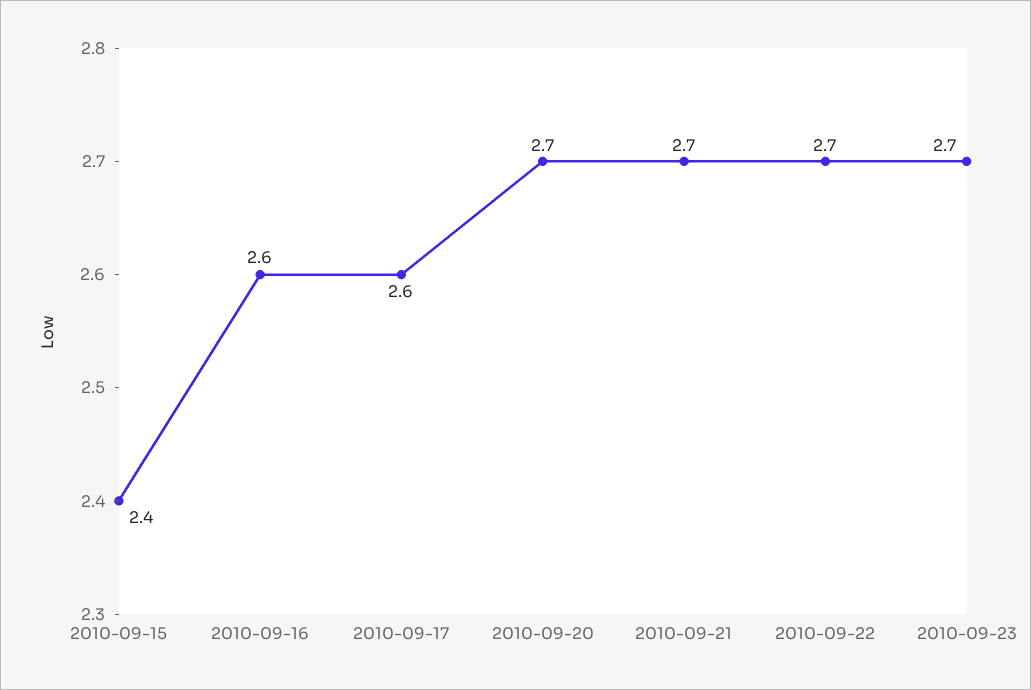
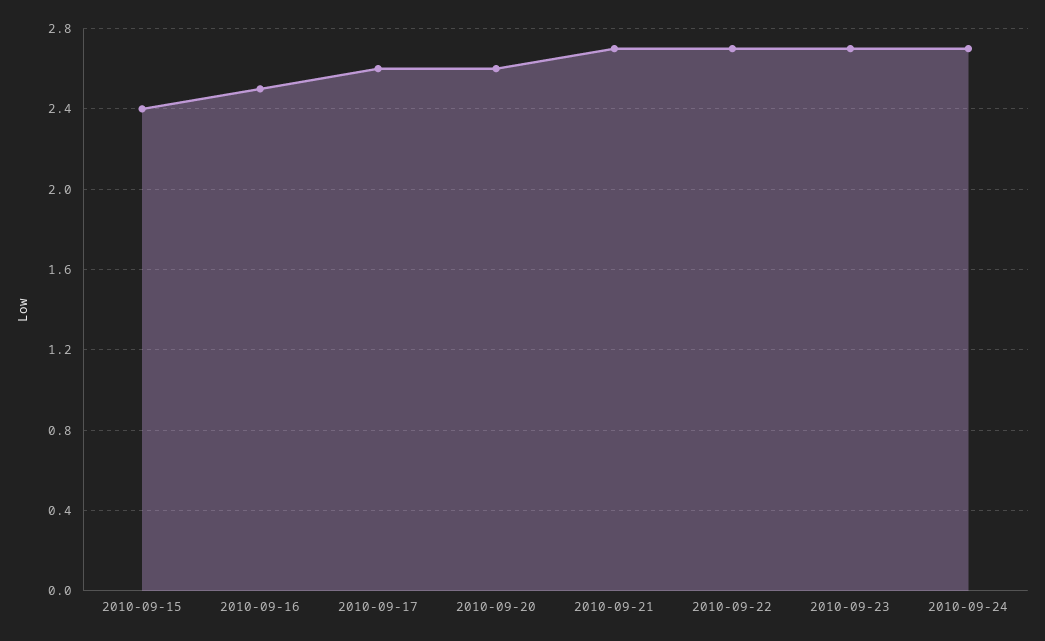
2010-09-16: 2.6 -> 2.5
2010-09-20: 2.7 -> 2.6
2010-09-24: none -> 2.7

